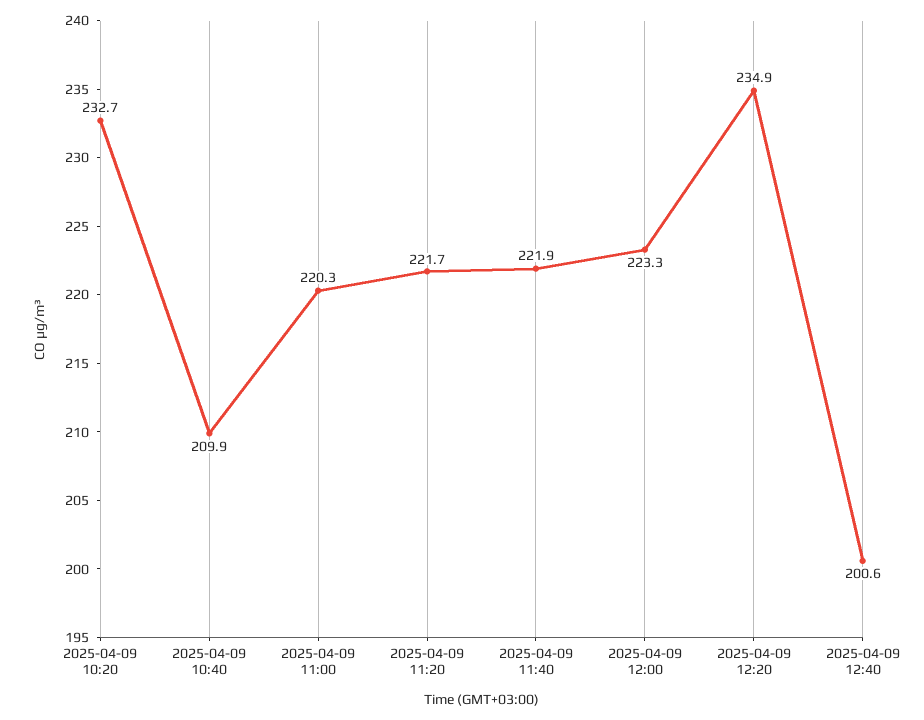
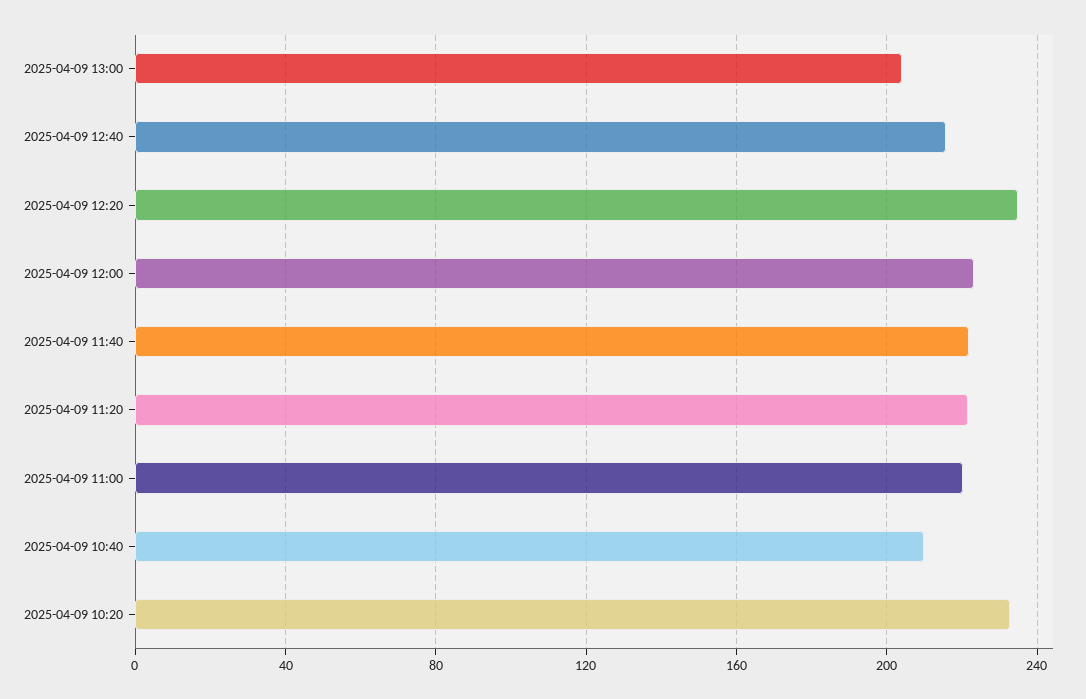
2025-04-09 12:40: 200.6 -> 215
2025-04-09 13:00: none -> 205

